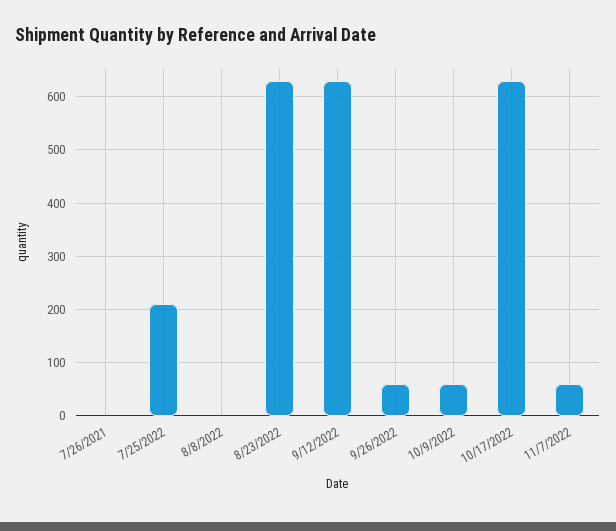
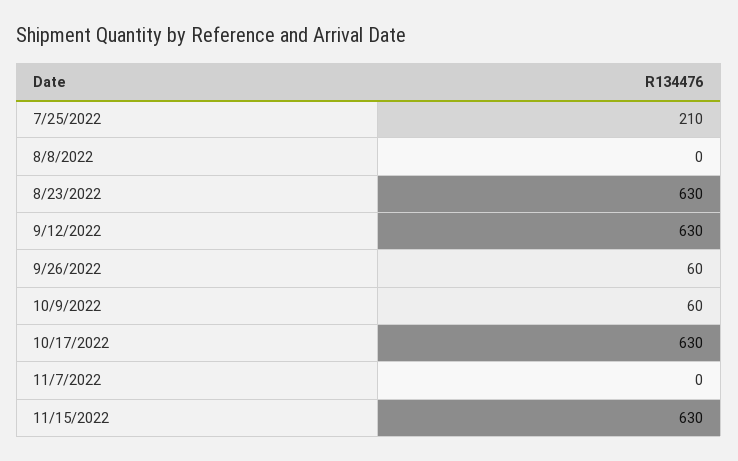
7/26/2021: 0 -> none
11/7/2022: 60 -> 0
11/15/2022: none -> 630

